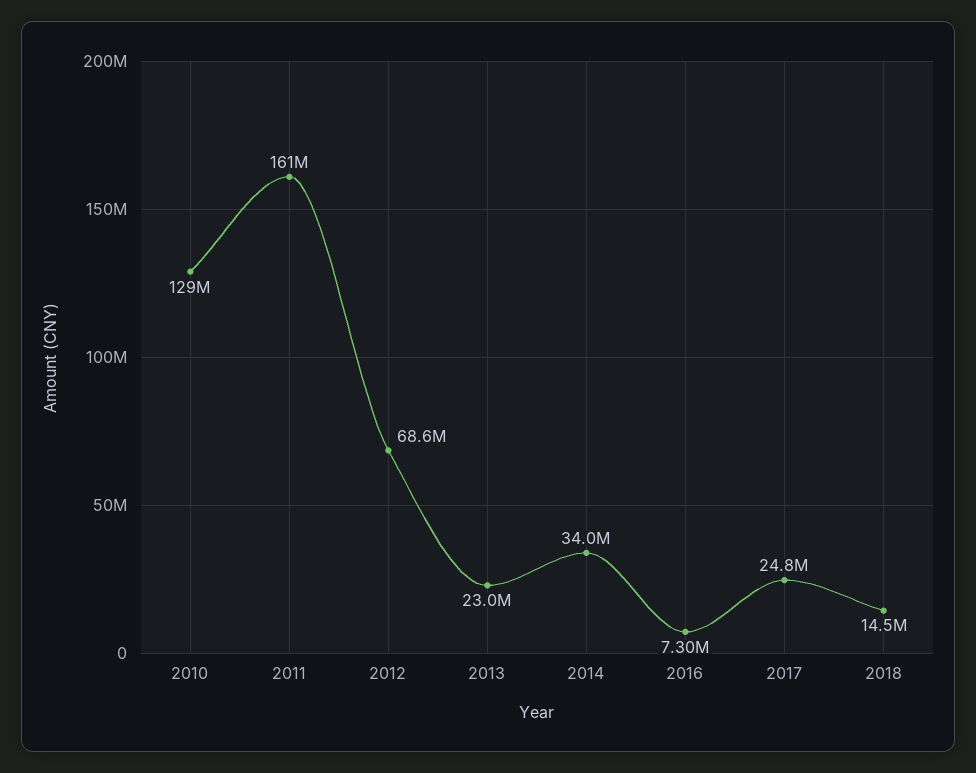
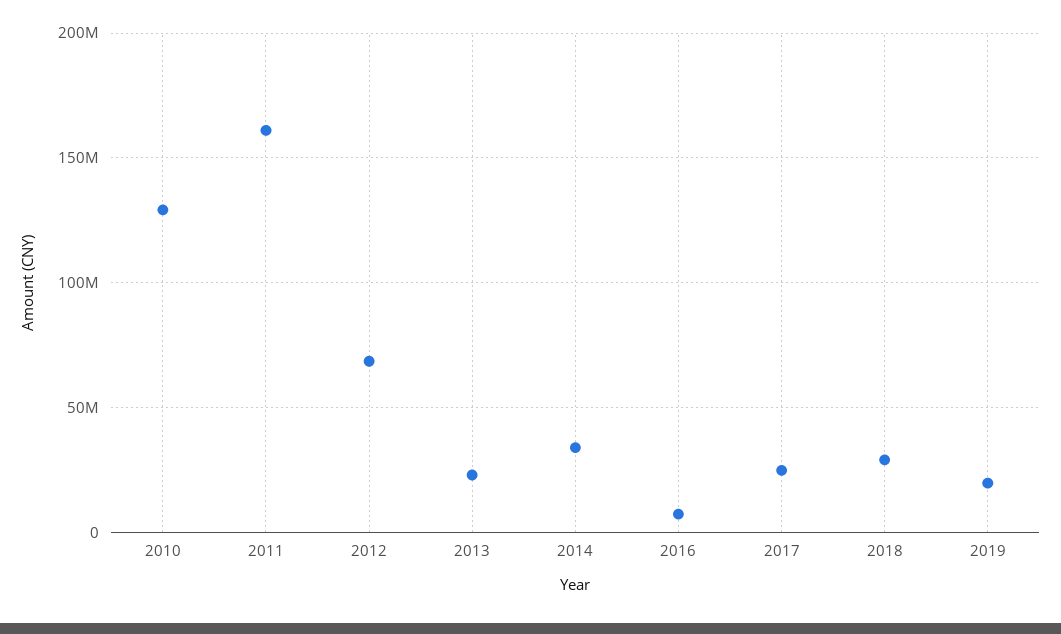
2018: 14500000 -> 30000000
2019: none -> 20000000

